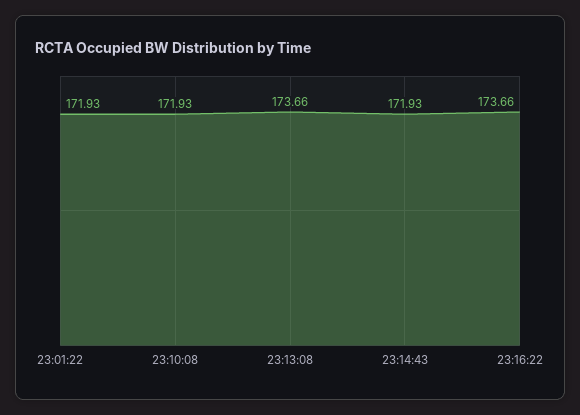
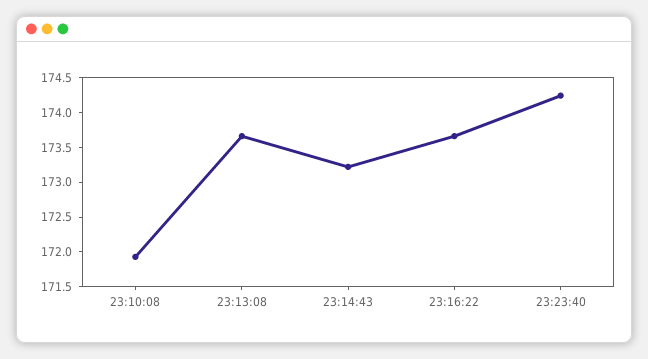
23:01:22: 171.93 -> none
23:14:43: 171.93 -> 173.25
23:23:40: none -> 174.25

